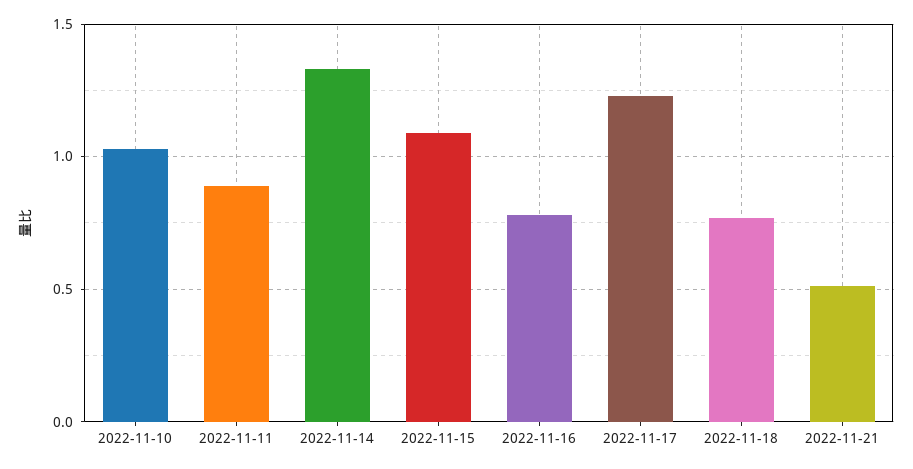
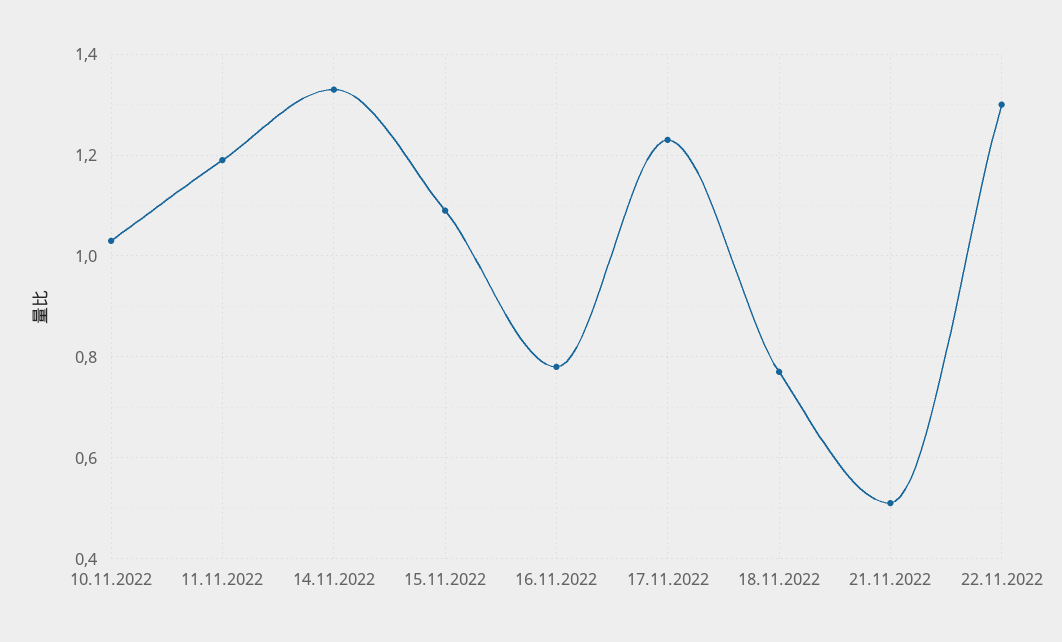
2022-11-11: 0.9 -> 1.2
22.11.2022: none -> 1.3

